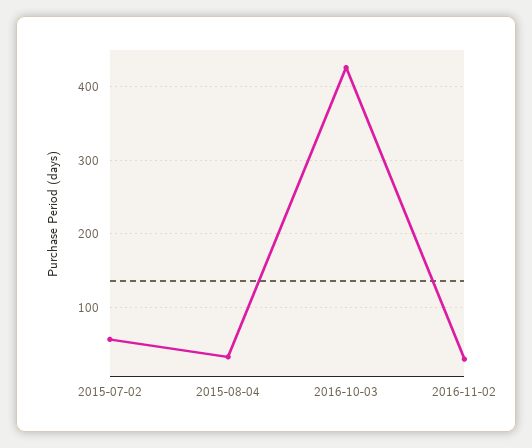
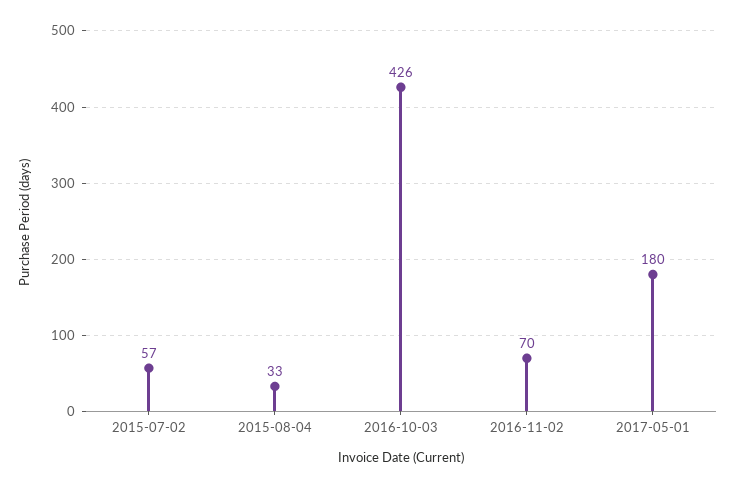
2016-11-02: 30 -> 70
2017-05-01: none -> 180

